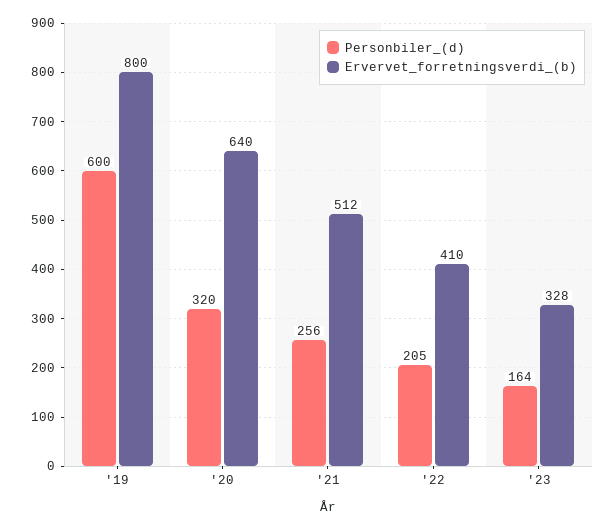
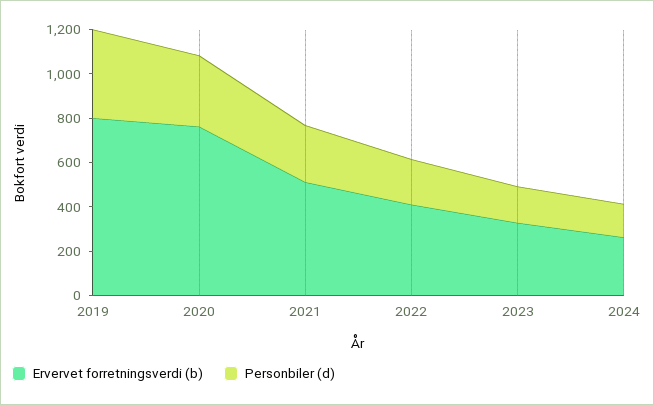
Personbiler_(d), '19: 600 -> 400
Ervervet_forretningsverdi_(b), '20: 640 -> 750
Ervervet_forretningsverdi_(b), 2024: none -> 250
Personbiler_(d), 2024: none -> 150

